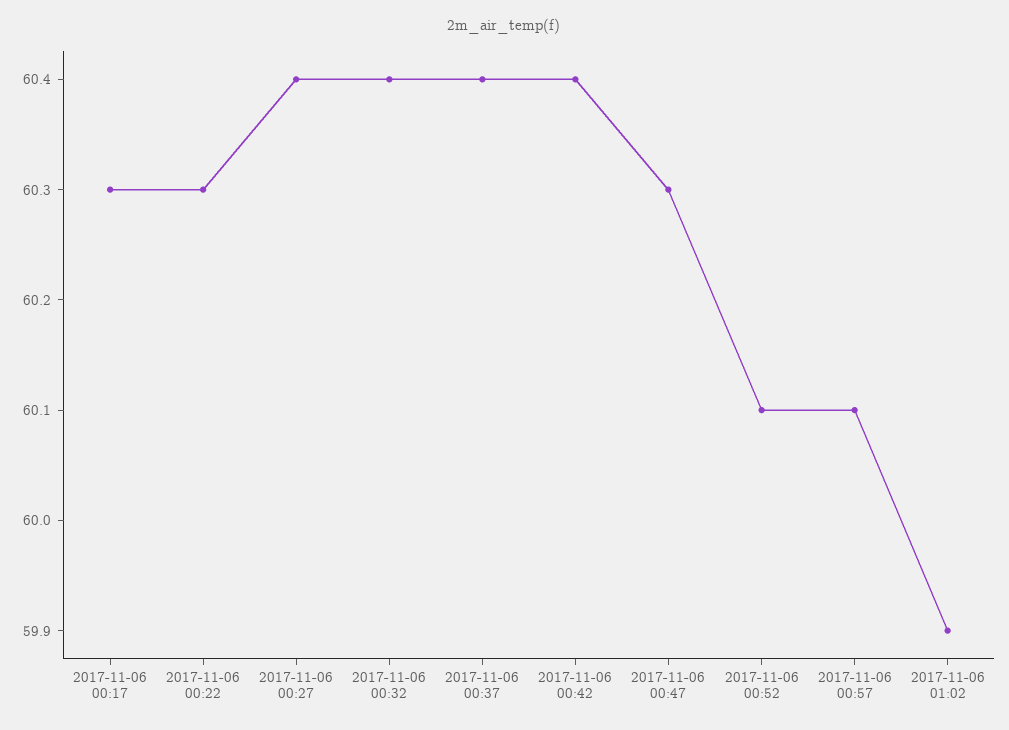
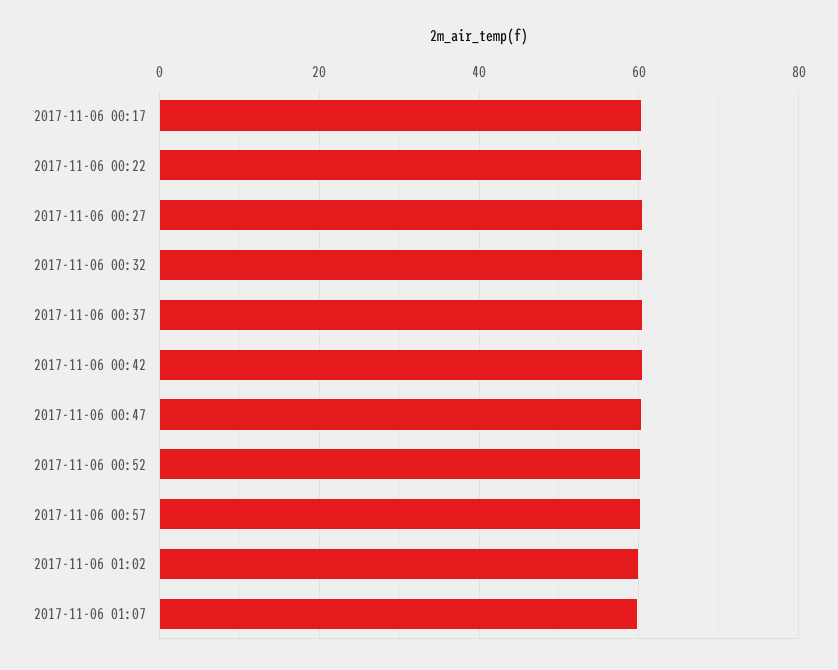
2017-11-06 01:07: none -> 60

